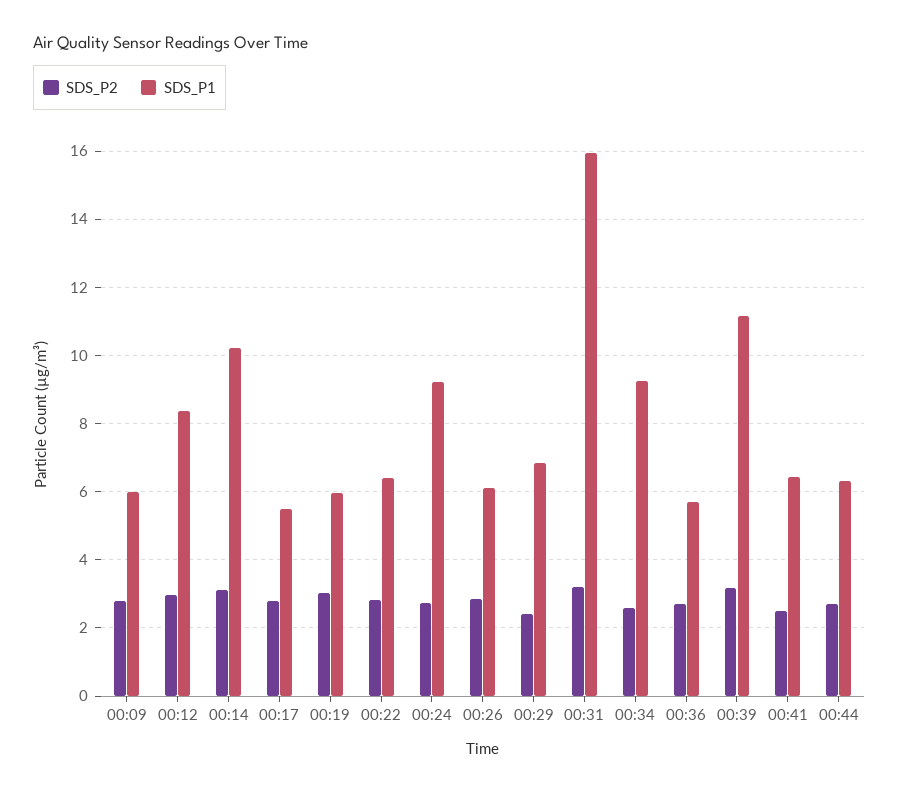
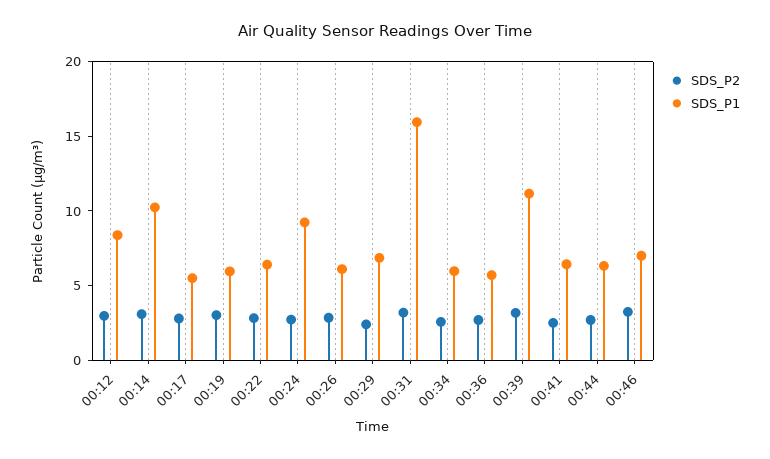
SDS_P2, 00:09: 2.8 -> none
SDS_P1, 00:09: 6 -> none
SDS_P1, 00:34: 9.2 -> 6
SDS_P2, 00:46: none -> 3
SDS_P1, 00:46: none -> 7

